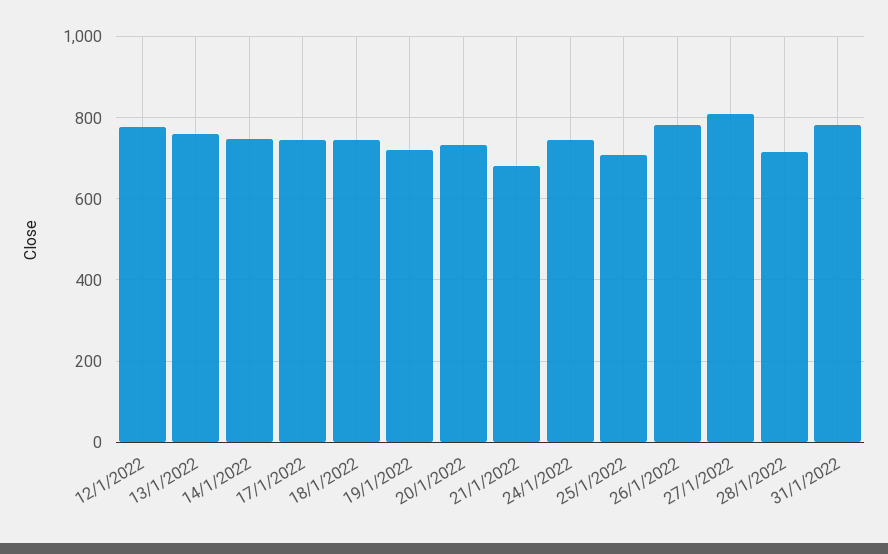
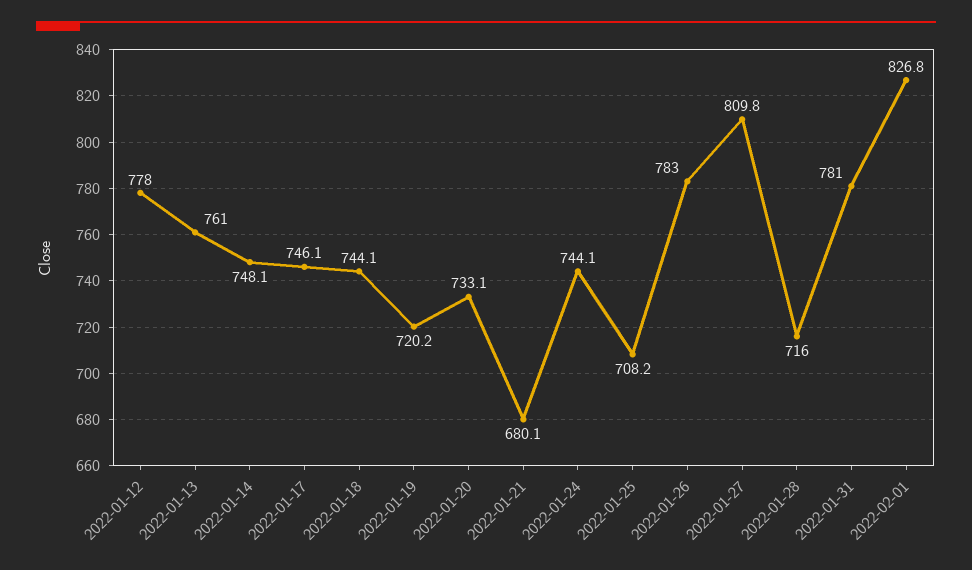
2022-02-01: none -> 826.8

